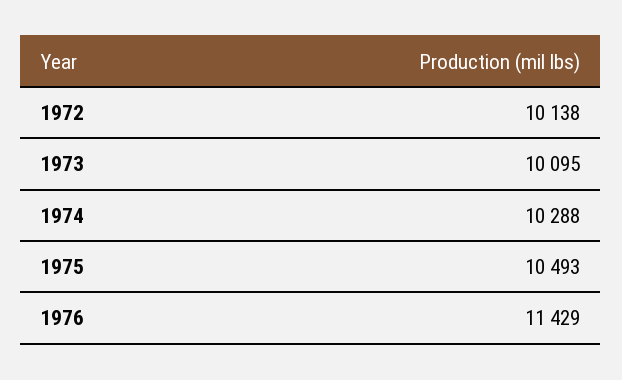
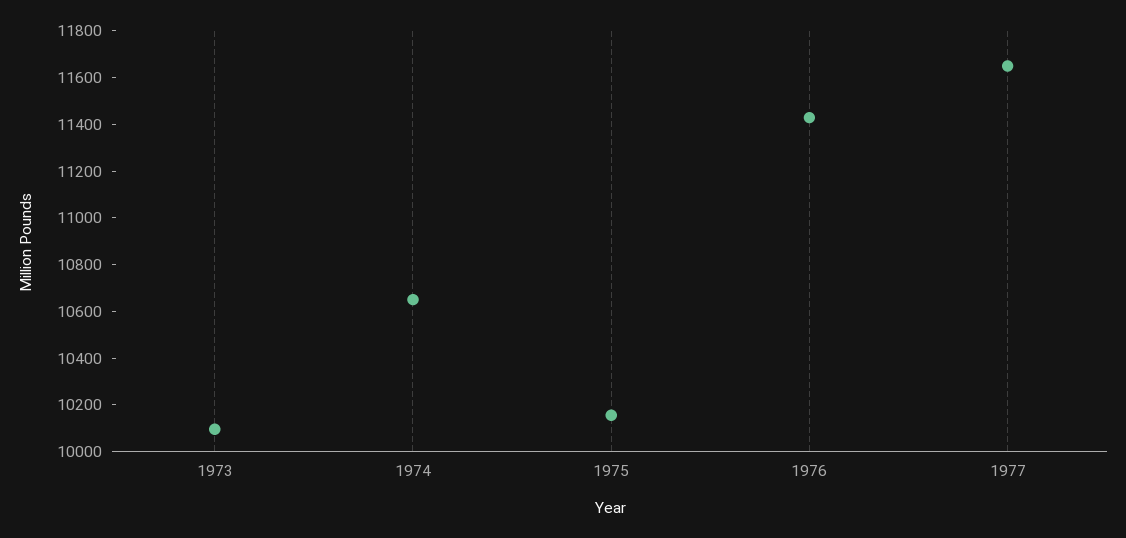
1972: 10138 -> none
1974: 10288 -> 10650
1975: 10493 -> 10150
1977: none -> 11650

